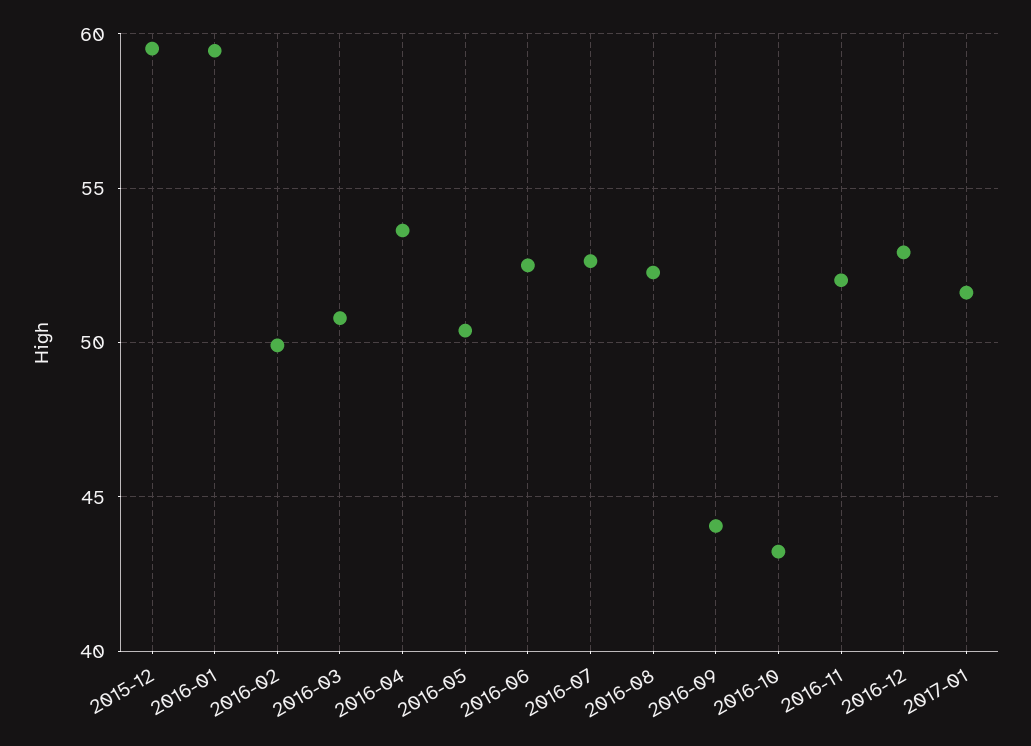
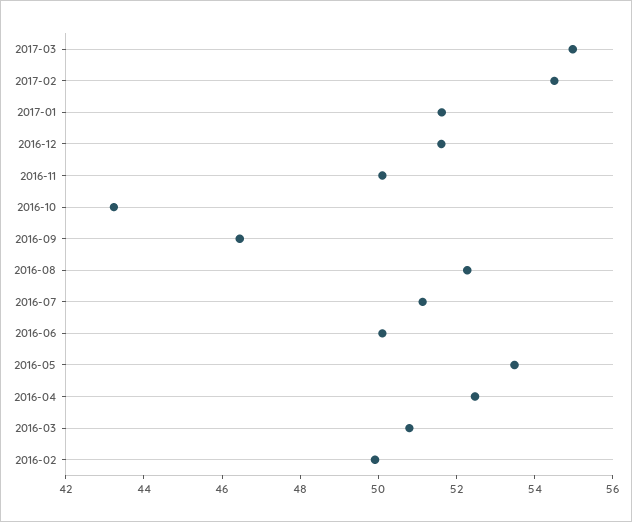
2015-12: 59.5 -> none
2016-01: 59.5 -> none
2016-04: 53.5 -> 52.5
2016-05: 50.5 -> 53.5
2016-06: 52.5 -> 50
2016-07: 52.5 -> 51
2016-09: 44 -> 46.5
2016-11: 52 -> 50
2016-12: 53 -> 51.5
2017-03: none -> 55
2017-02: none -> 54.5

